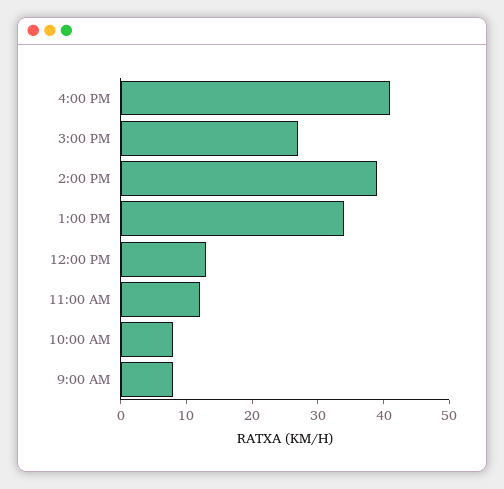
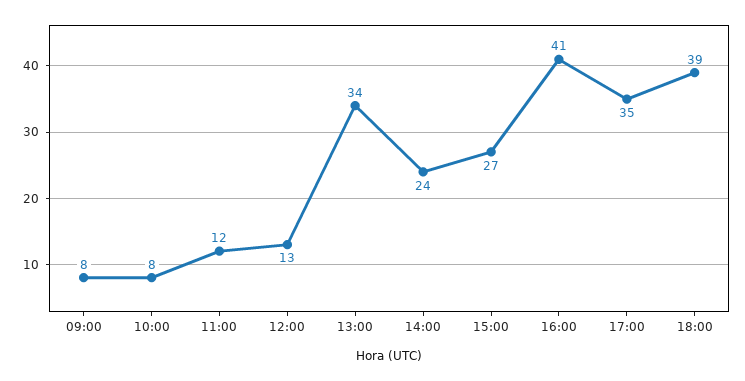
2:00 PM: 40 -> 24
17:00: none -> 35
18:00: none -> 39

